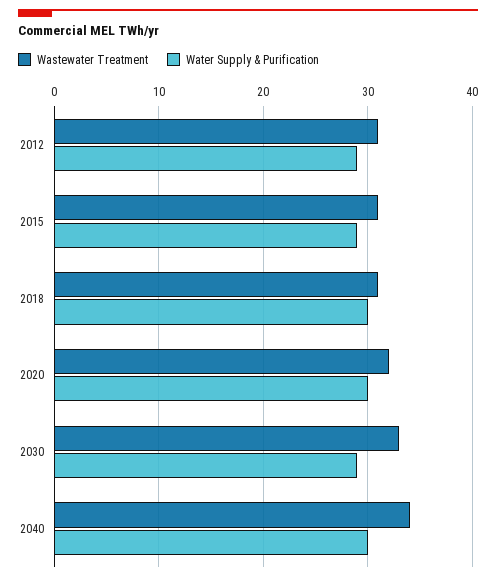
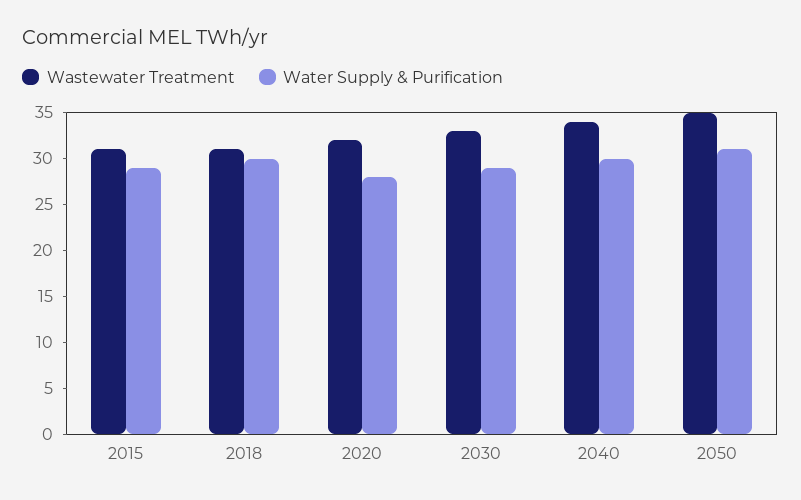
Wastewater Treatment, 2012: 31 -> none
Water Supply & Purification, 2012: 29 -> none
Water Supply & Purification, 2020: 30 -> 28
Wastewater Treatment, 2050: none -> 35
Water Supply & Purification, 2050: none -> 31

